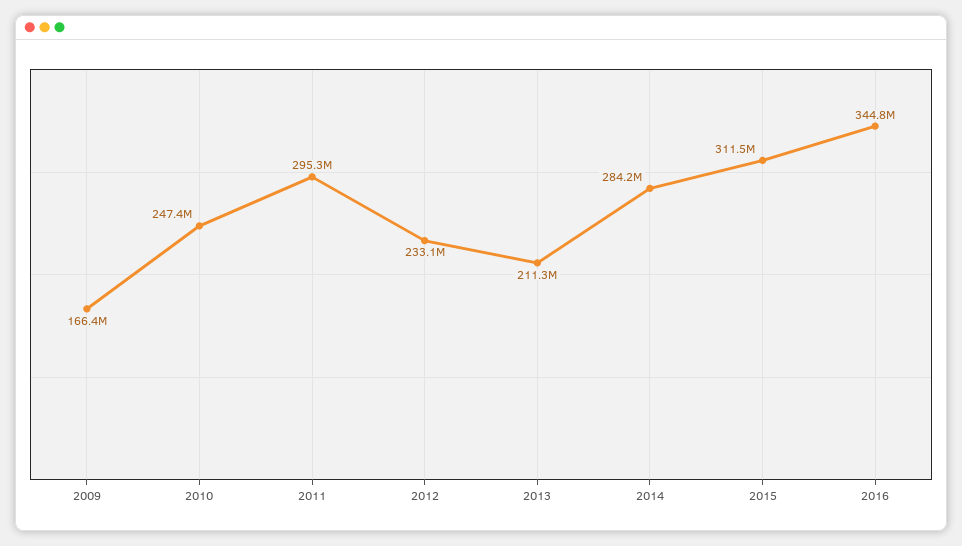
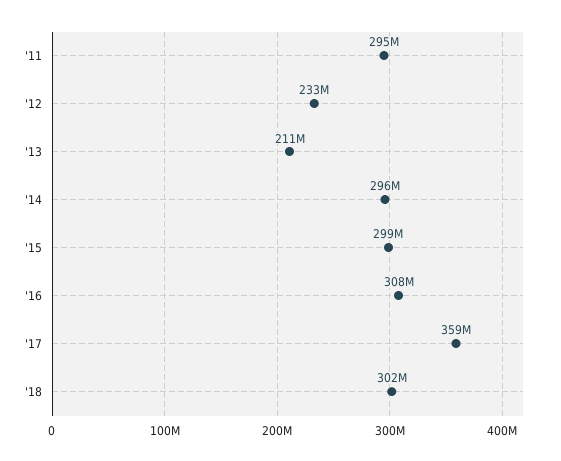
2009: 166400000 -> none
2010: 247400000 -> none
2014: 284200000 -> 296000000
2015: 311500000 -> 299000000
2016: 344800000 -> 308000000
'17: none -> 359000000
'18: none -> 302000000

